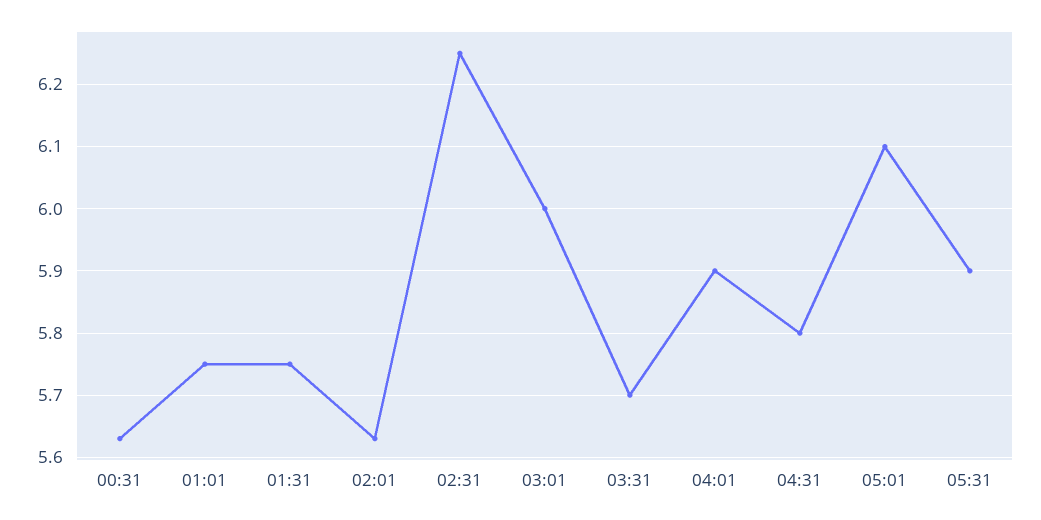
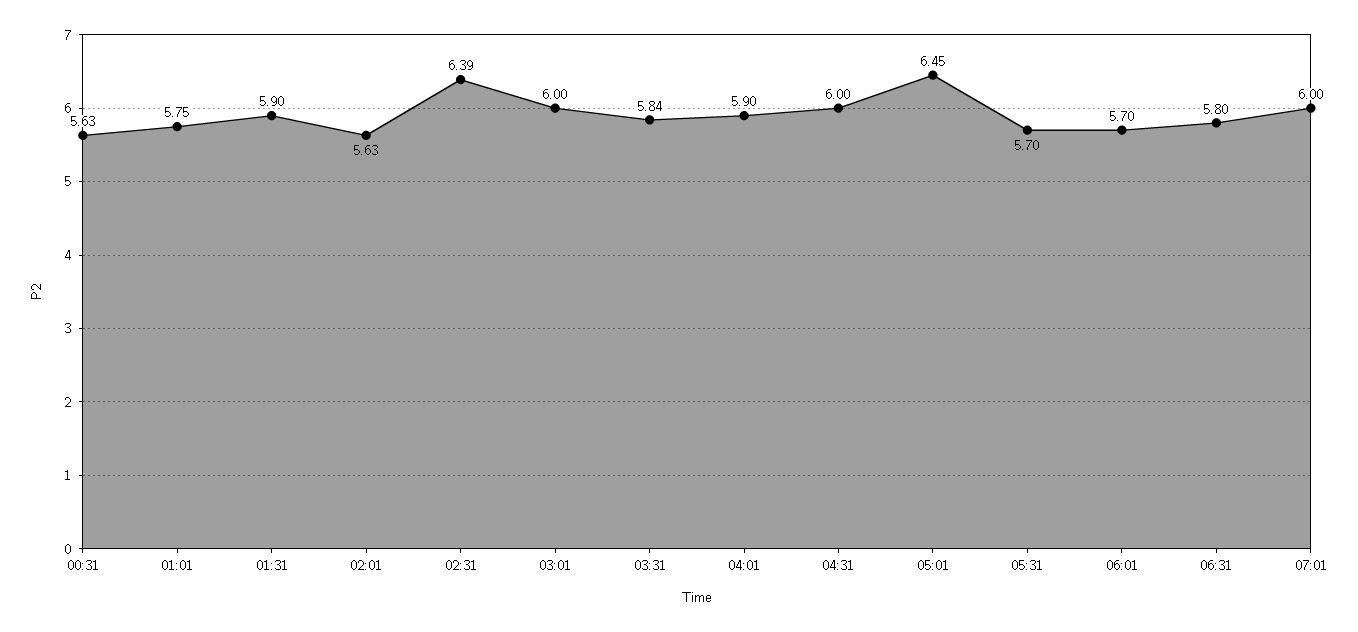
01:31: 5.75 -> 5.9
02:31: 6.25 -> 6.39
03:31: 5.7 -> 5.84
04:31: 5.8 -> 6
05:01: 6.1 -> 6.45
05:31: 5.9 -> 5.7
06:01: none -> 5.7
06:31: none -> 5.8
07:01: none -> 6

